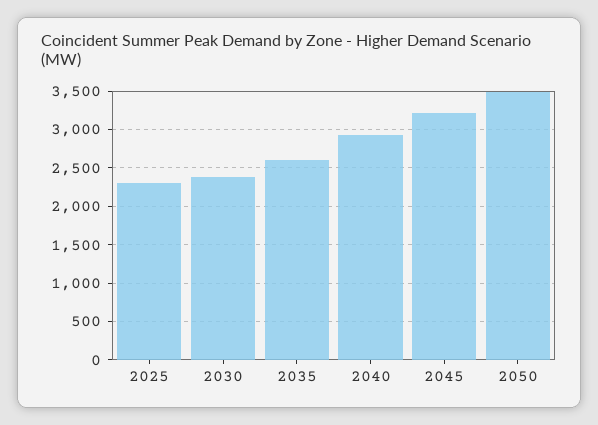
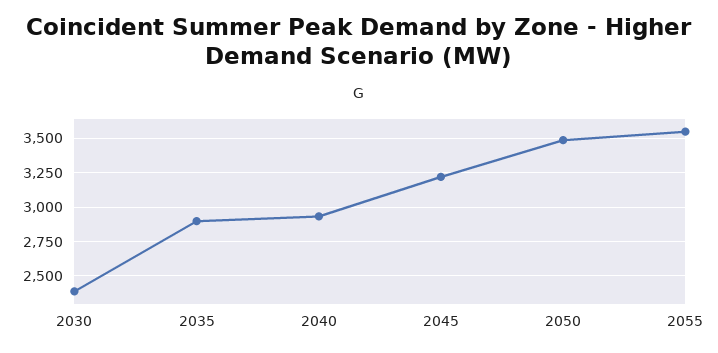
2025: 2300 -> none
2035: 2600 -> 2900
2055: none -> 3550

